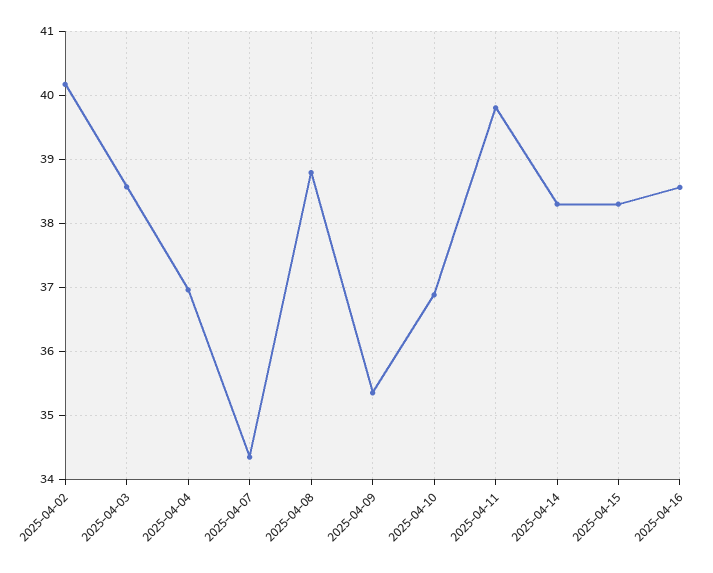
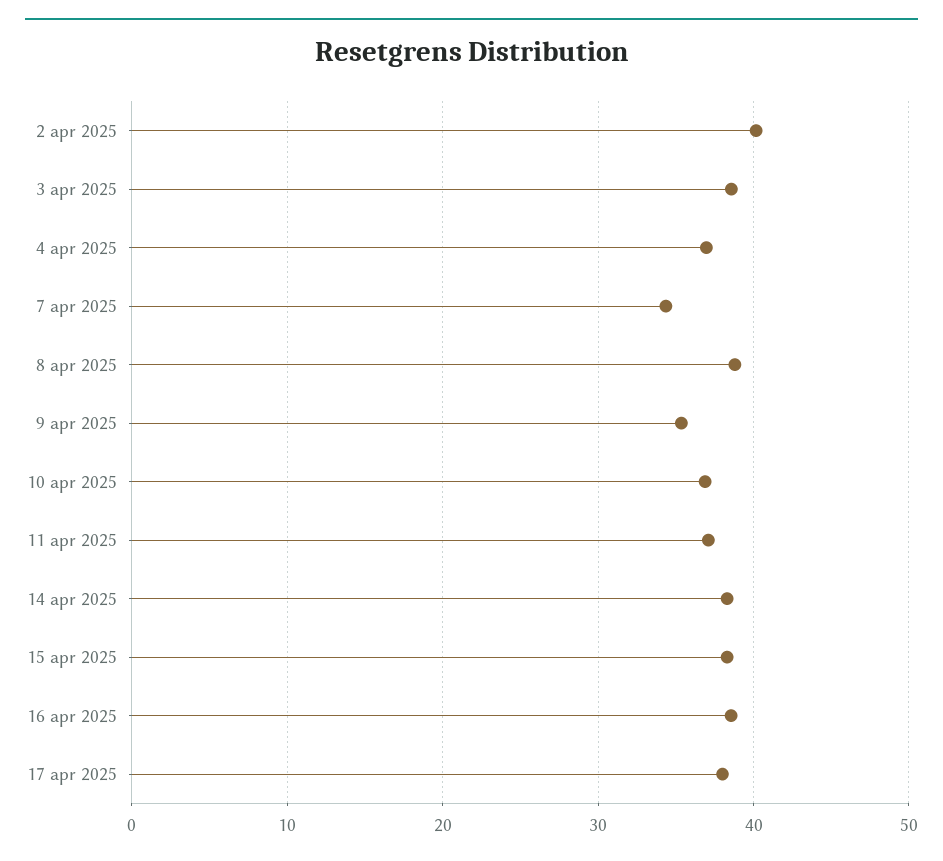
2025-04-11: 39.8 -> 37
17 apr 2025: none -> 38

